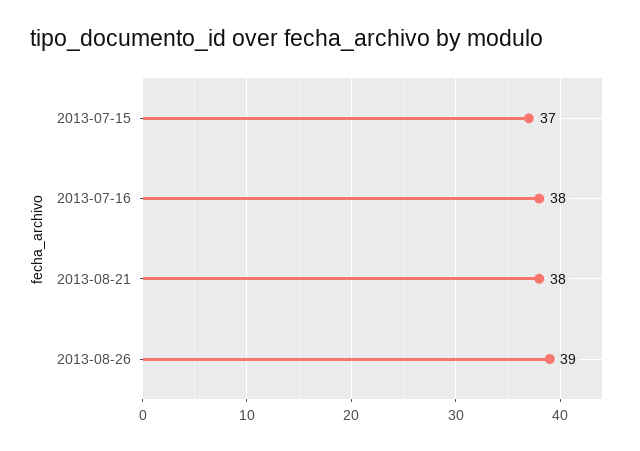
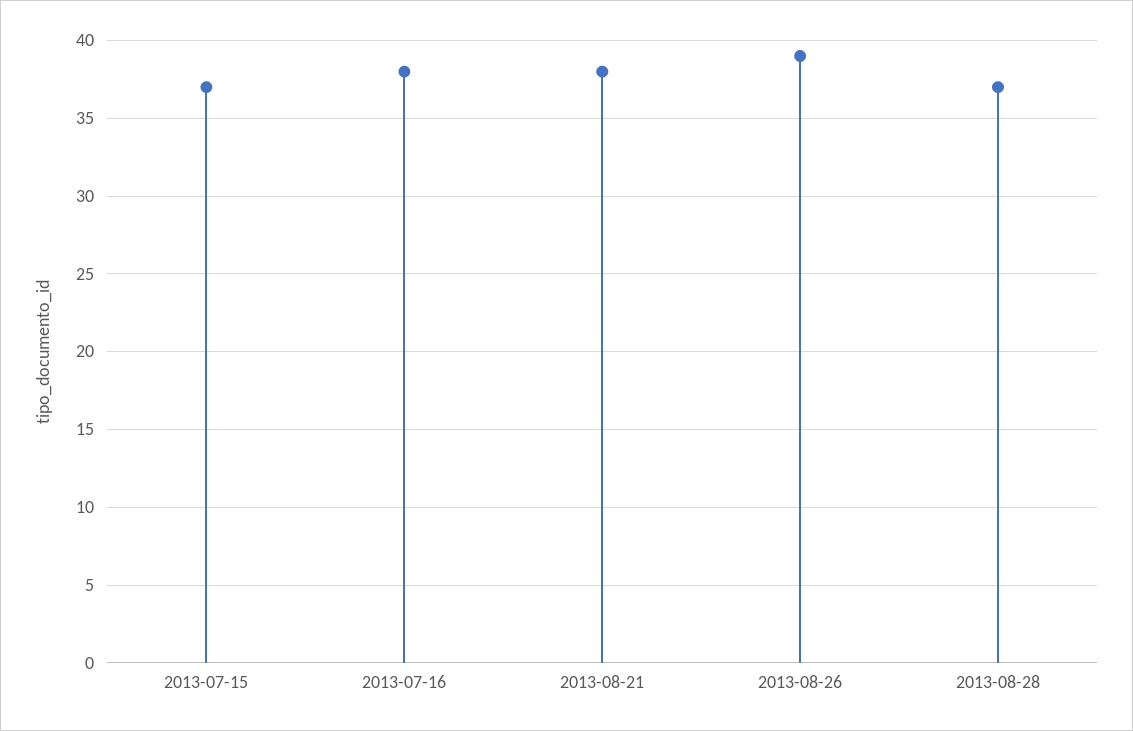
2013-08-28: none -> 37

